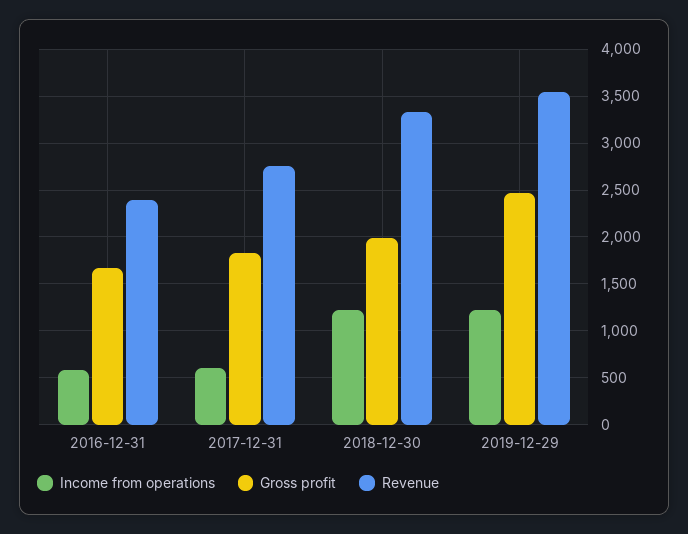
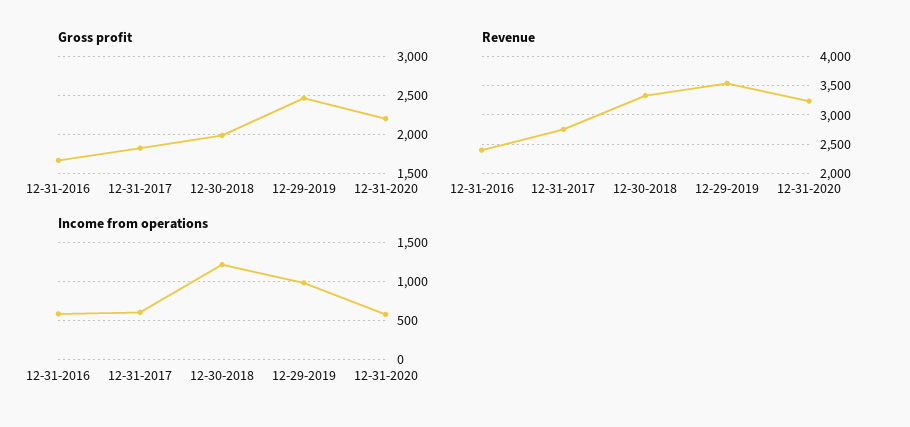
Income from operations, 2019-12-29: 1200 -> 1000
Gross profit, 12-31-2020: none -> 2200
Revenue, 12-31-2020: none -> 3250
Income from operations, 12-31-2020: none -> 600

